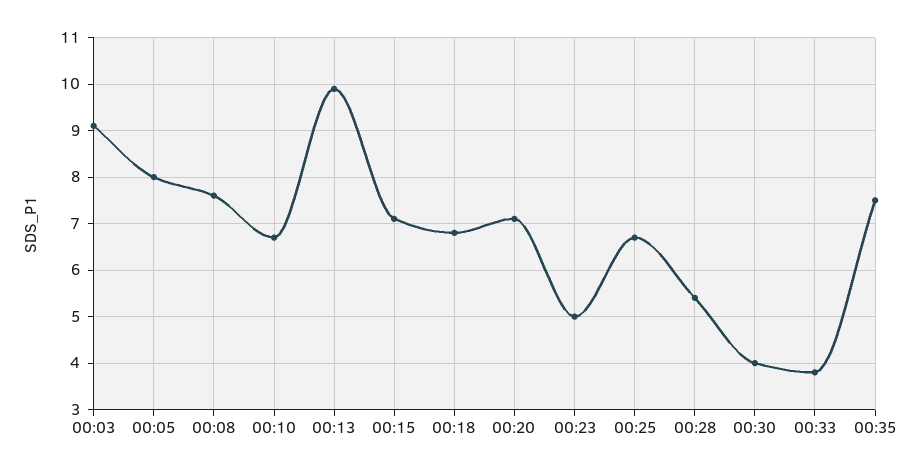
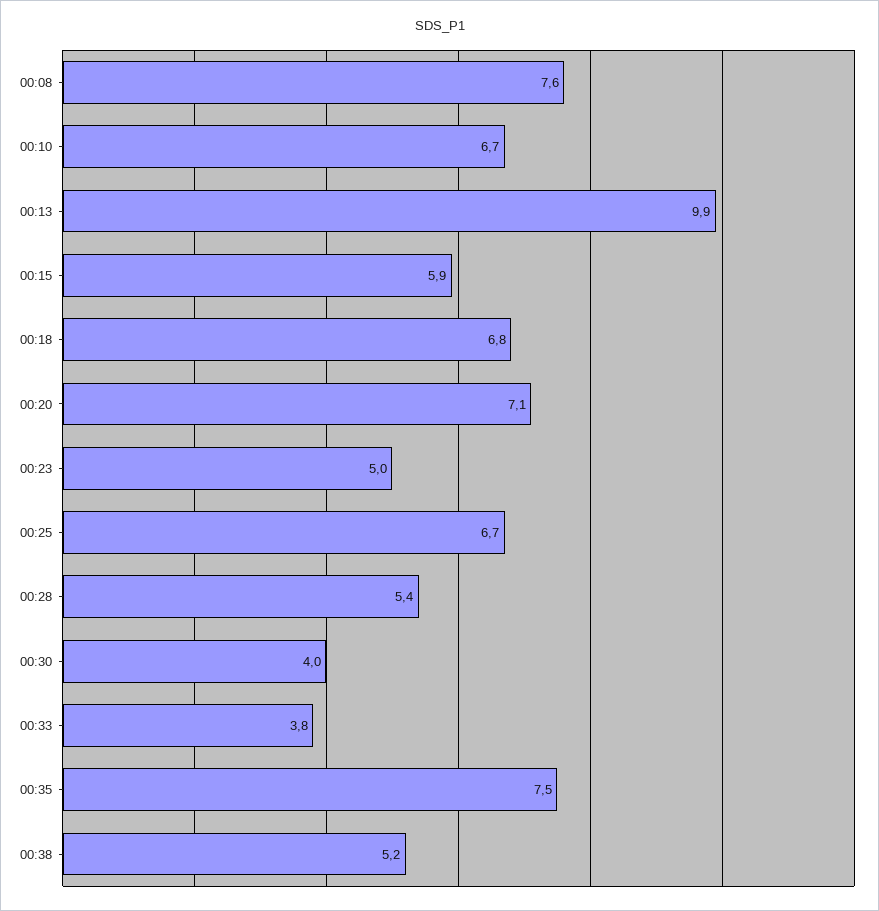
00:03: 9 -> none
00:05: 8 -> none
00:15: 7 -> 5.9
00:38: none -> 5.2

